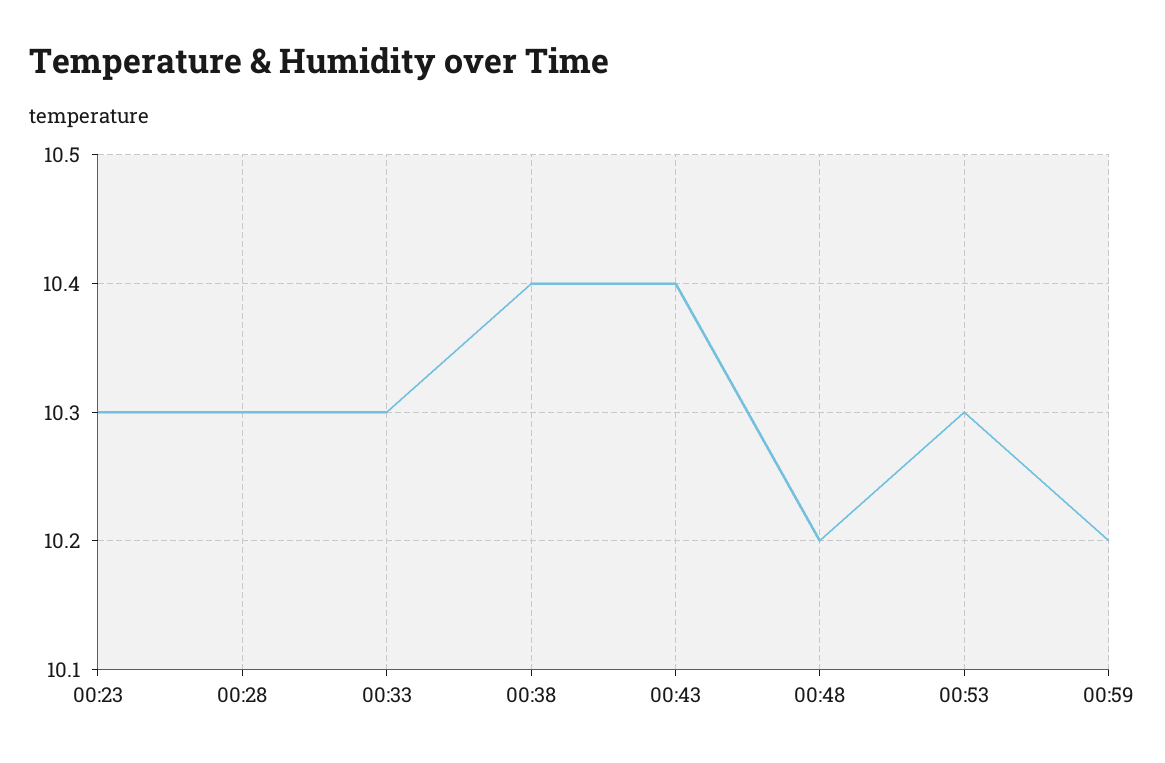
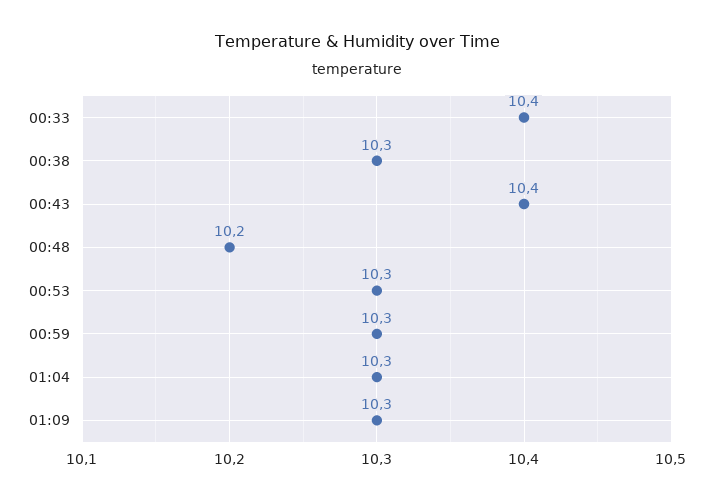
00:23: 10.3 -> none
00:28: 10.3 -> none
00:33: 10.3 -> 10.4
00:38: 10.4 -> 10.3
00:59: 10.2 -> 10.3
01:04: none -> 10.3
01:09: none -> 10.3

